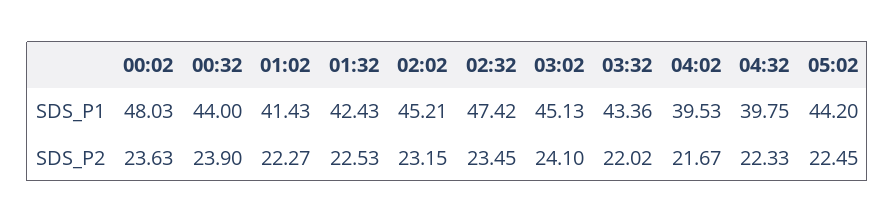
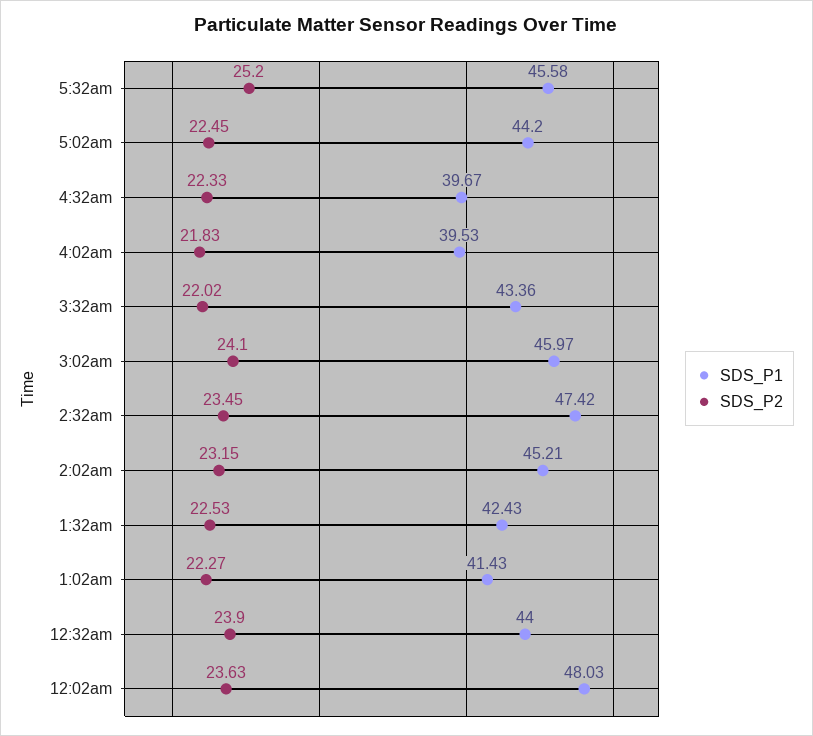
SDS_P1, 03:02: 45.13 -> 45.97
SDS_P1, 04:32: 39.75 -> 39.67
SDS_P2, 04:02: 21.67 -> 21.83
SDS_P1, 5:32am: none -> 45.58
SDS_P2, 5:32am: none -> 25.2

